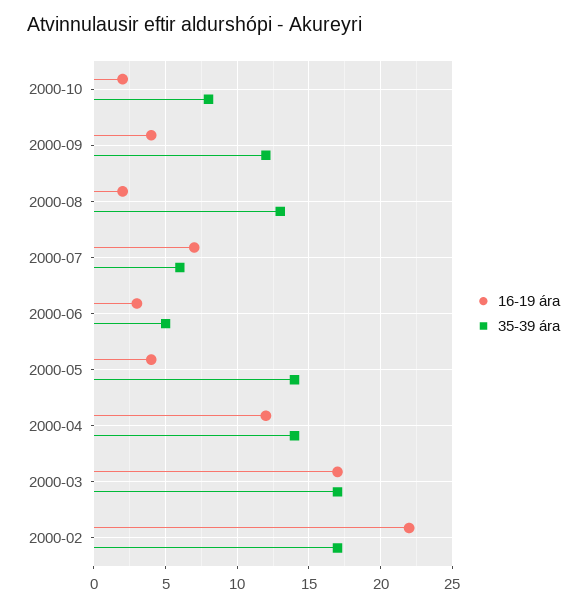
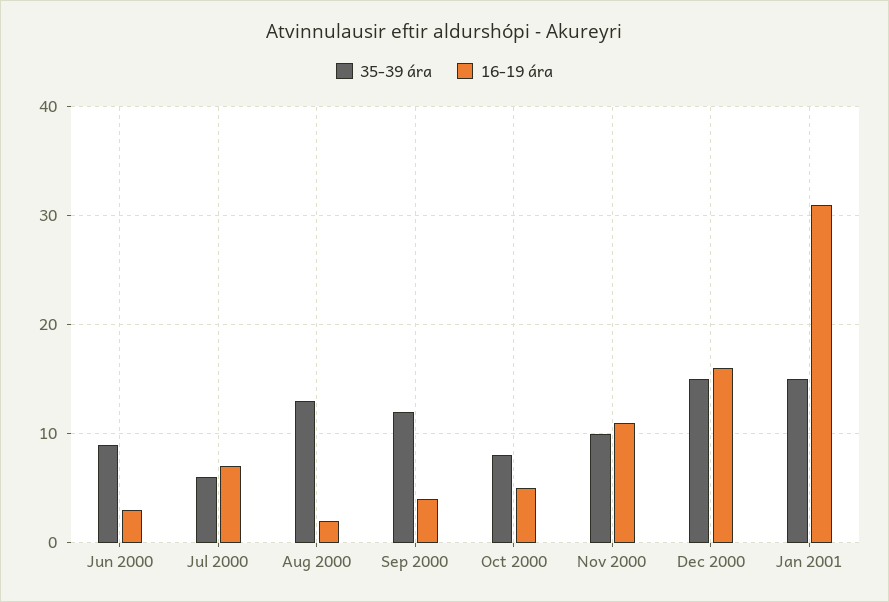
16-19 ára, 2000-10: 2 -> 5
35-39 ára, 2000-06: 5 -> 9
16-19 ára, 2000-05: 4 -> none
35-39 ára, 2000-05: 14 -> none
16-19 ára, 2000-04: 12 -> none
35-39 ára, 2000-04: 14 -> none
16-19 ára, 2000-03: 17 -> none
35-39 ára, 2000-03: 17 -> none
16-19 ára, 2000-02: 22 -> none
35-39 ára, 2000-02: 17 -> none
35-39 ára, Nov 2000: none -> 10
16-19 ára, Nov 2000: none -> 11
35-39 ára, Dec 2000: none -> 15
16-19 ára, Dec 2000: none -> 16
35-39 ára, Jan 2001: none -> 15
16-19 ára, Jan 2001: none -> 31

